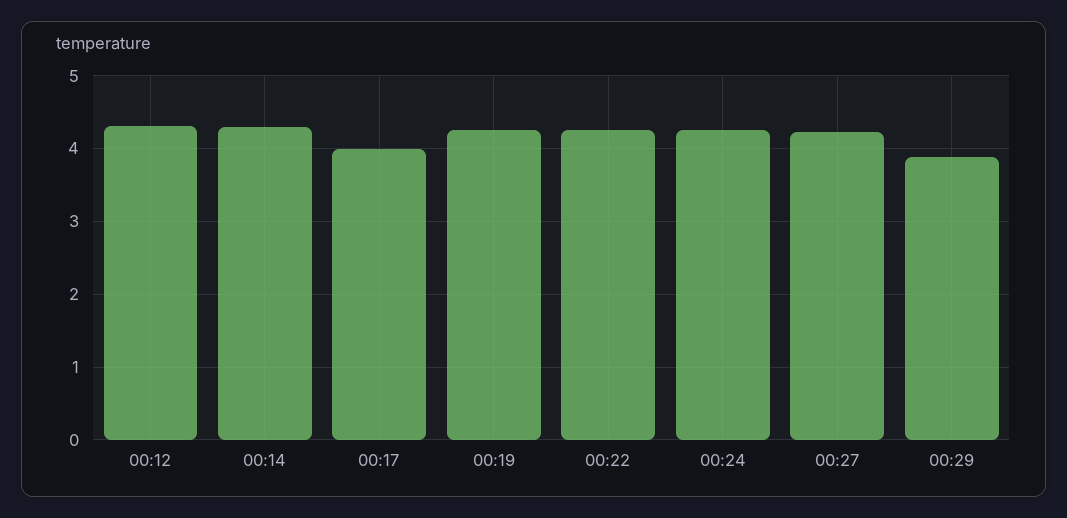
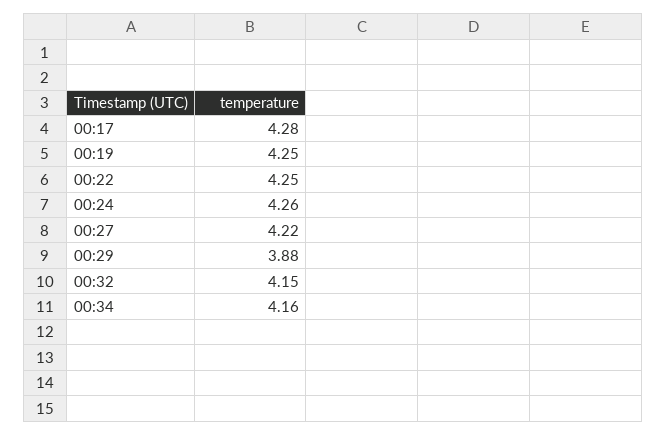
00:12: 4.3 -> none
00:14: 4.3 -> none
00:17: 4 -> 4.28
00:32: none -> 4.15
00:34: none -> 4.16

